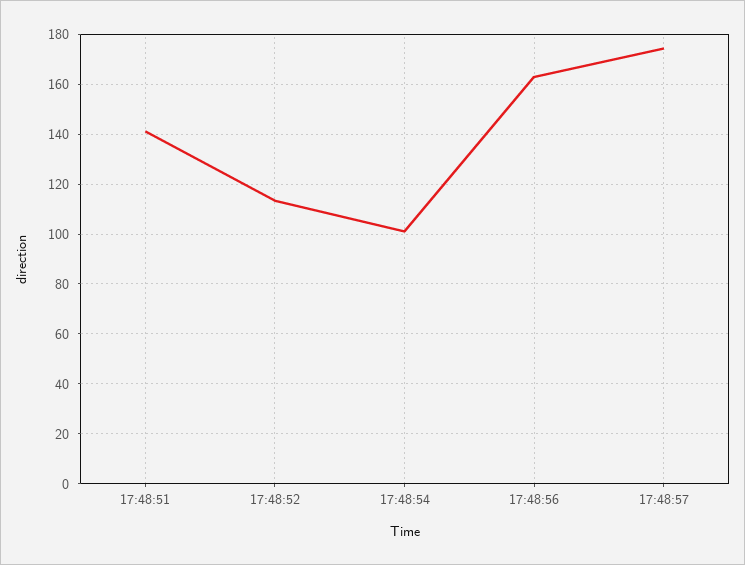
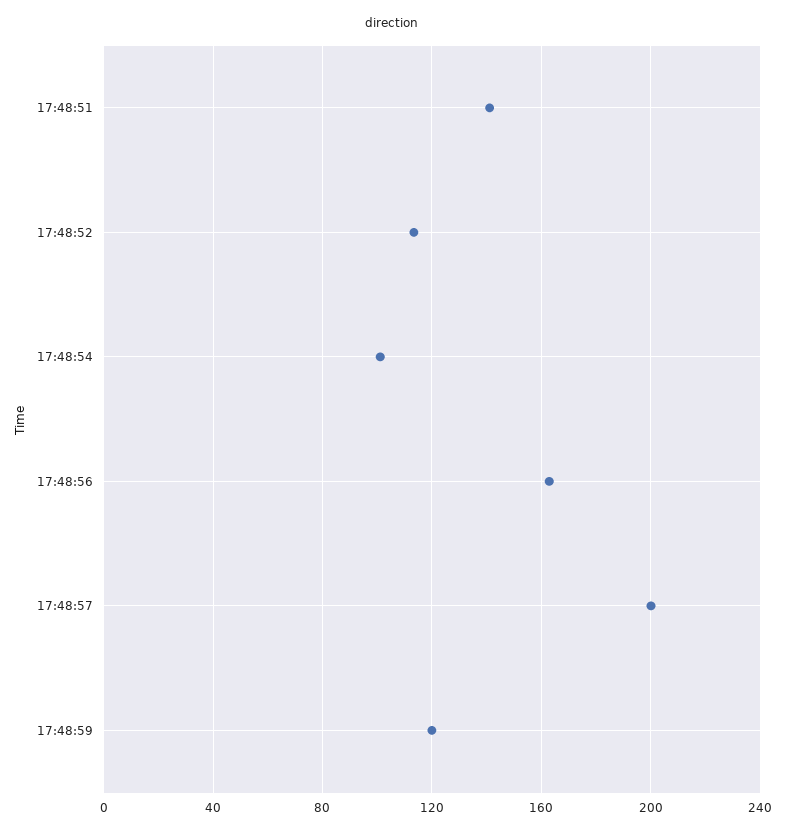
17:48:57: 175 -> 200
17:48:59: none -> 120

